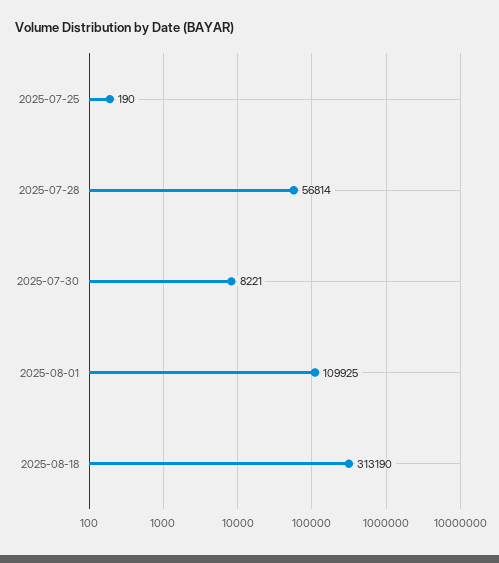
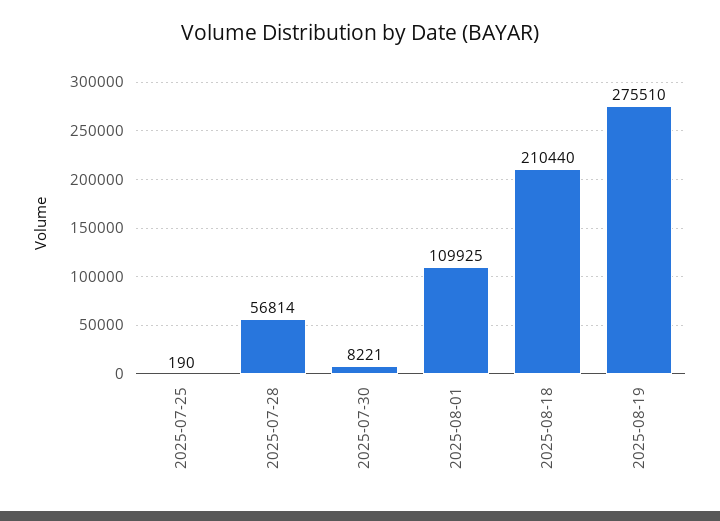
2025-08-18: 313190 -> 210440
2025-08-19: none -> 275510

